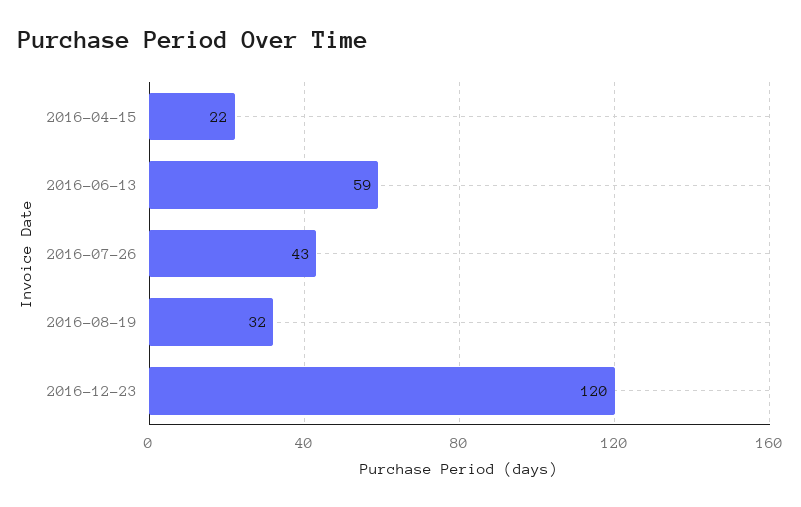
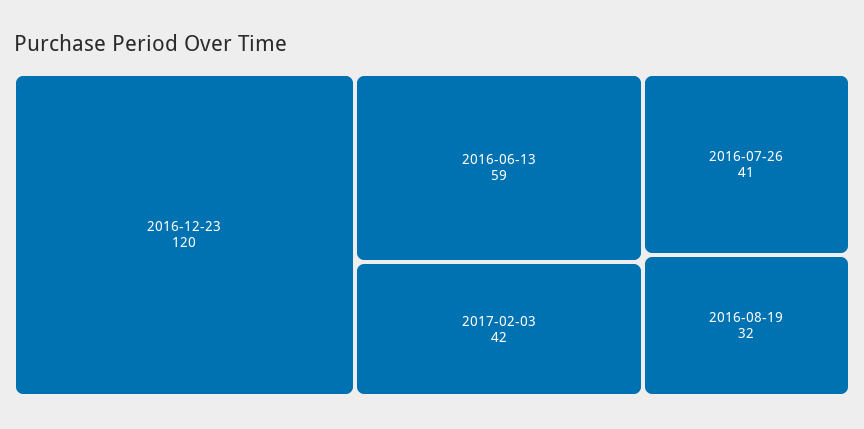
2016-04-15: 22 -> none
2016-07-26: 43 -> 41
2017-02-03: none -> 42

